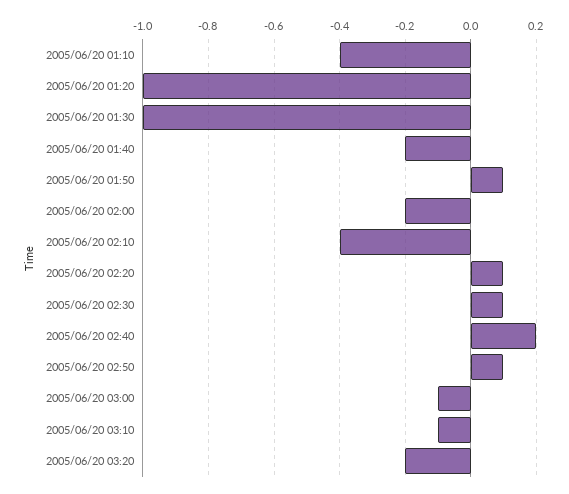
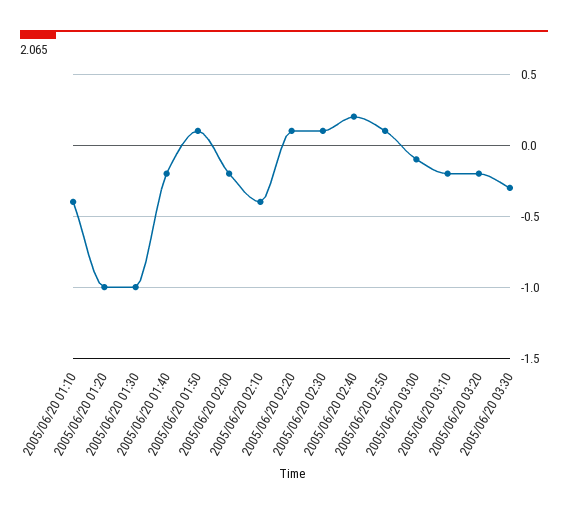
2005/06/20 03:10: -0.1 -> -0.2
2005/06/20 03:30: none -> -0.3

